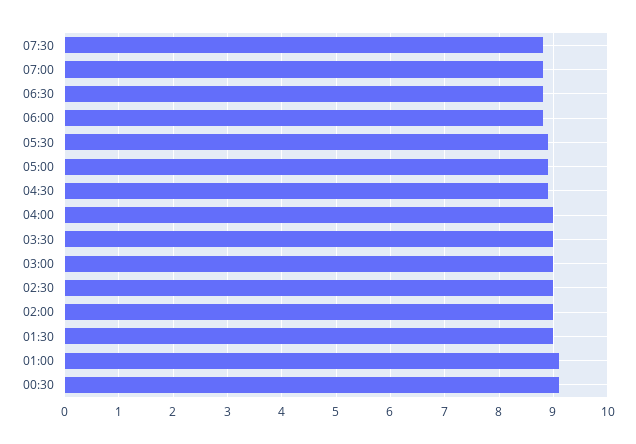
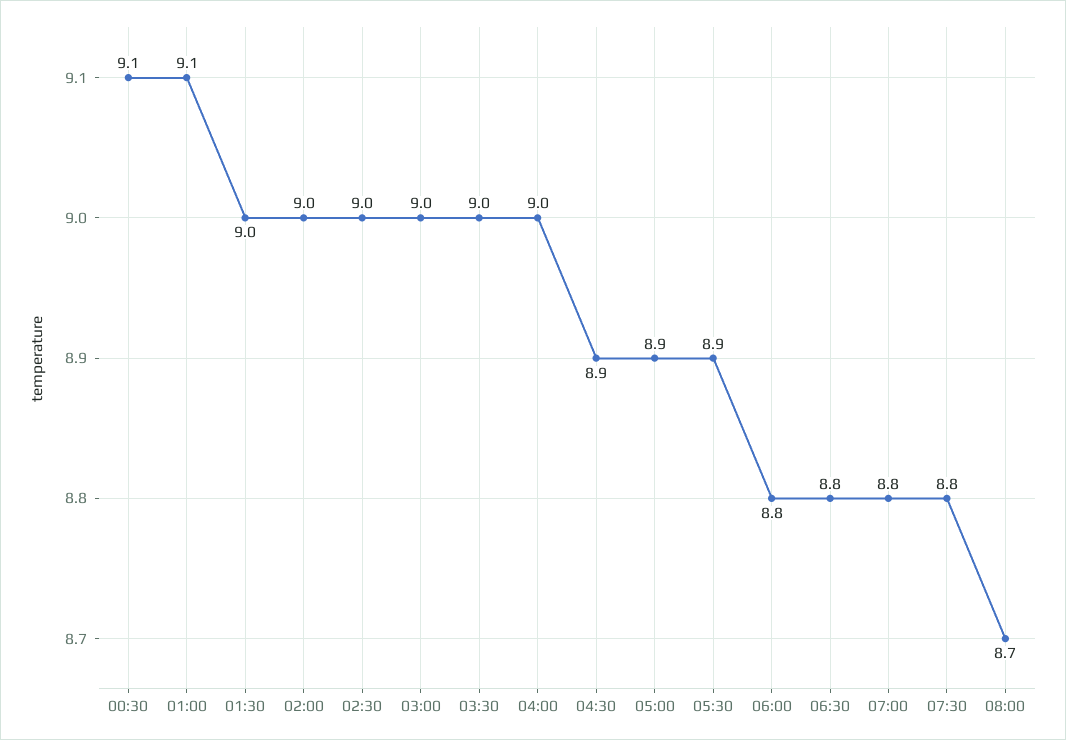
08:00: none -> 8.7

